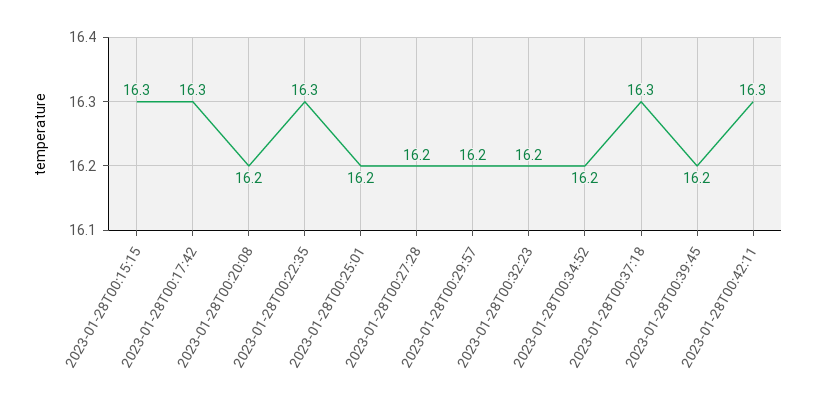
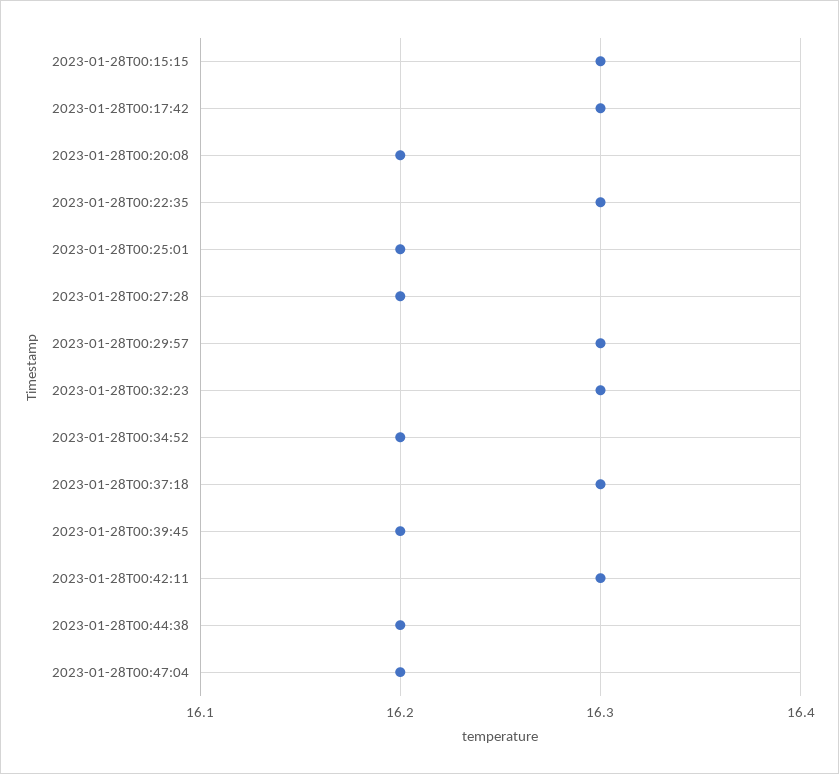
2023-01-28T00:29:57: 16.2 -> 16.3
2023-01-28T00:32:23: 16.2 -> 16.3
2023-01-28T00:44:38: none -> 16.2
2023-01-28T00:47:04: none -> 16.2

